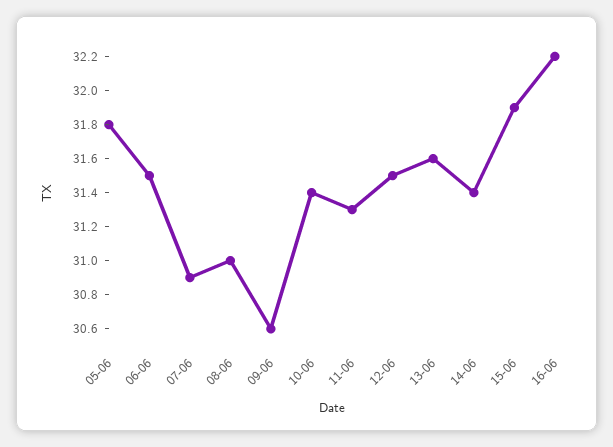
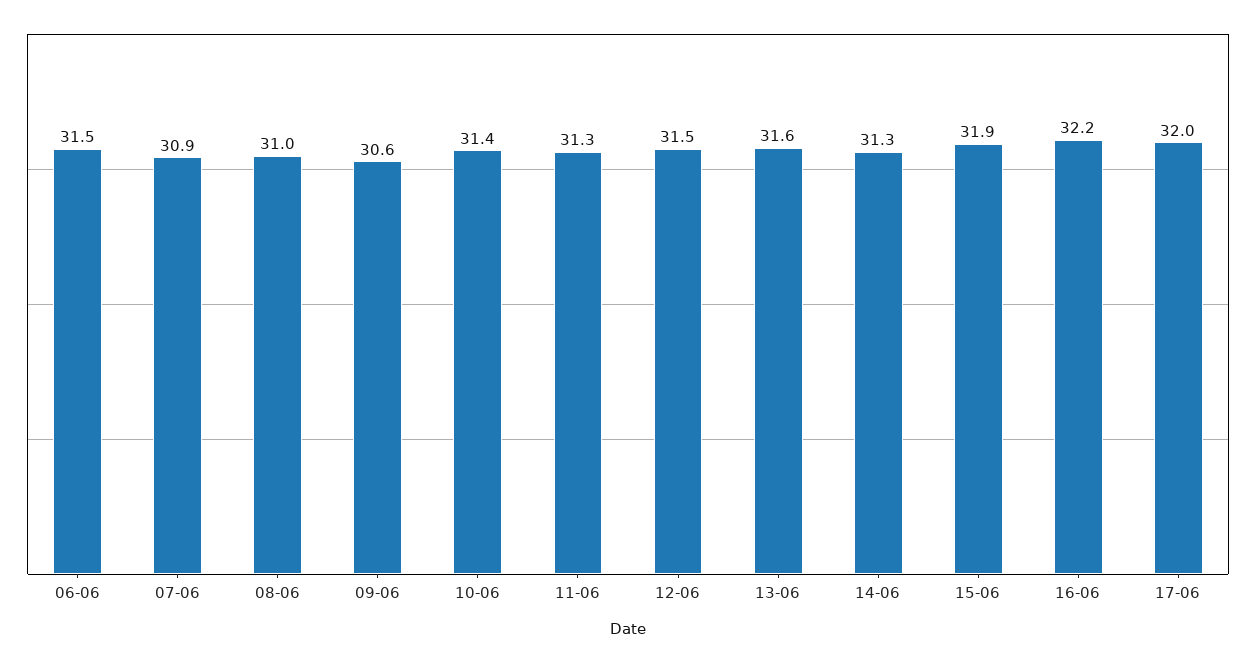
05-06: 31.8 -> none
14-06: 31.4 -> 31.3
17-06: none -> 32

